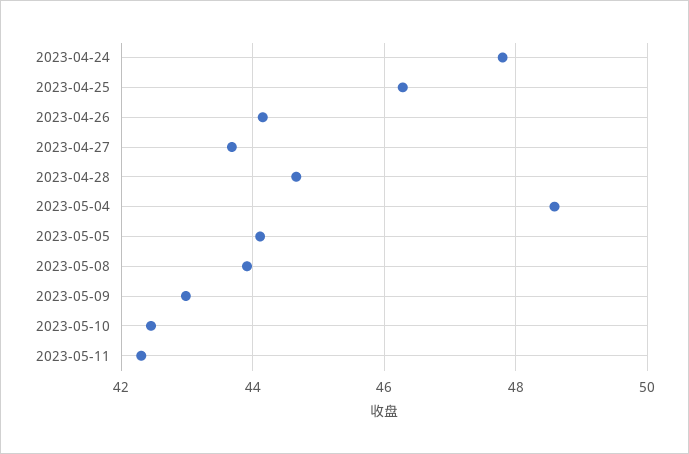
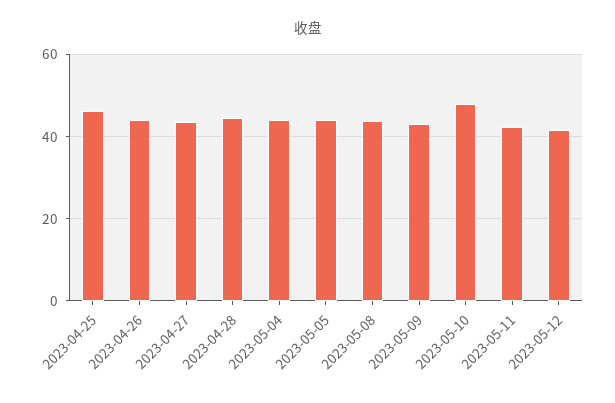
2023-04-24: 47.8 -> none
2023-05-04: 48.6 -> 44
2023-05-10: 42.4 -> 48
2023-05-12: none -> 42

